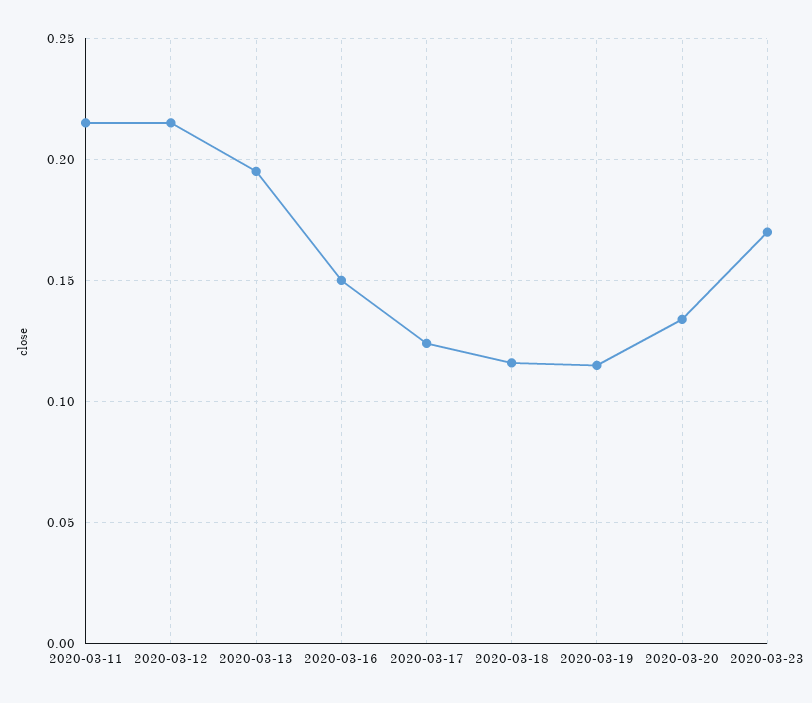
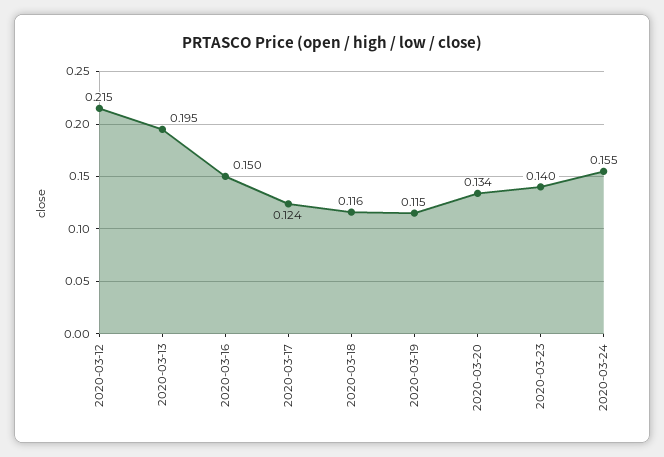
2020-03-11: 0.215 -> none
2020-03-23: 0.17 -> 0.14
2020-03-24: none -> 0.155

